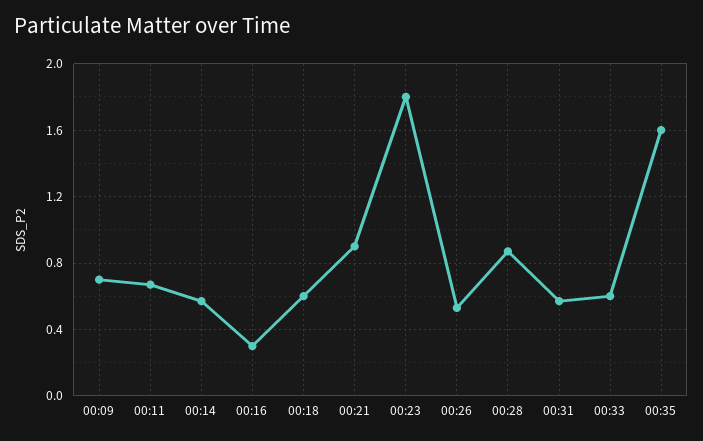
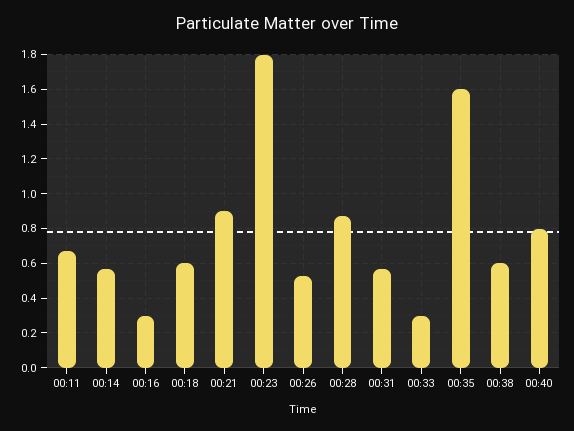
00:09: 0.7 -> none
00:33: 0.6 -> 0.3
00:38: none -> 0.6
00:40: none -> 0.8

